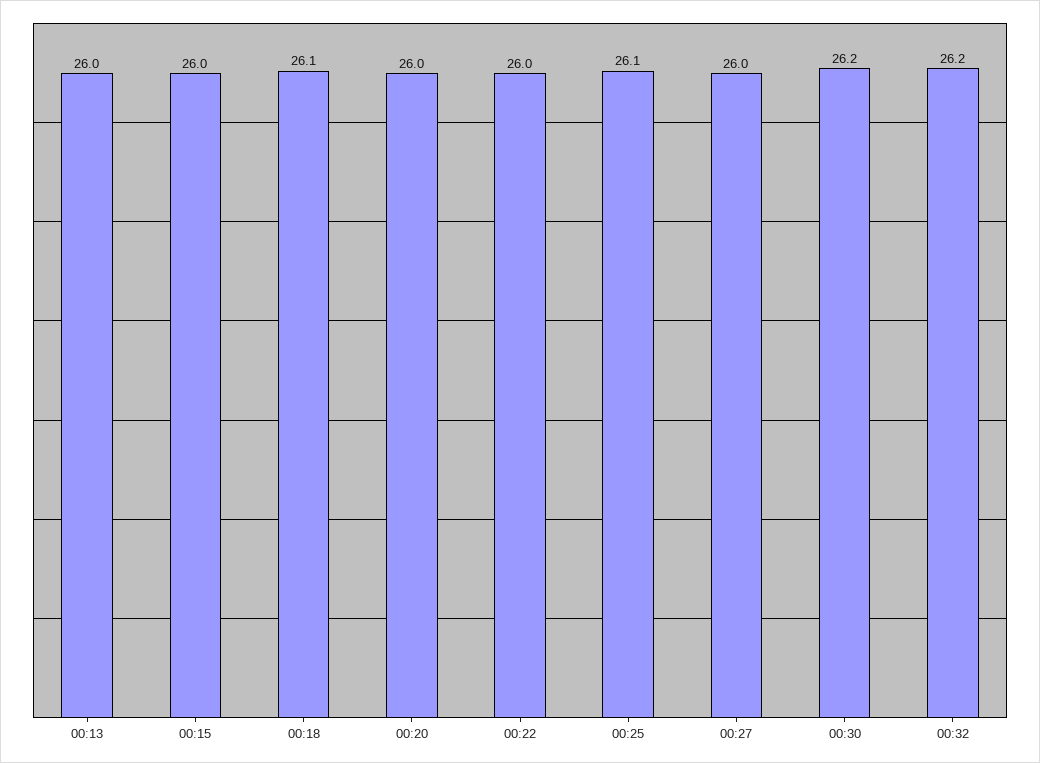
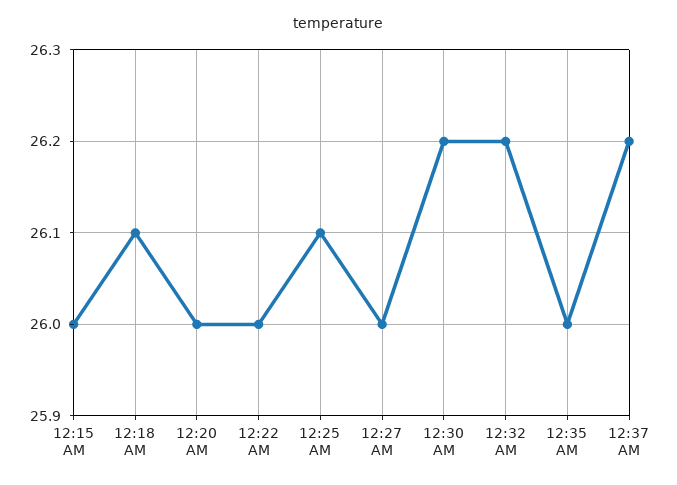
00:13: 26 -> none
12:35 AM: none -> 26
12:37 AM: none -> 26.2

